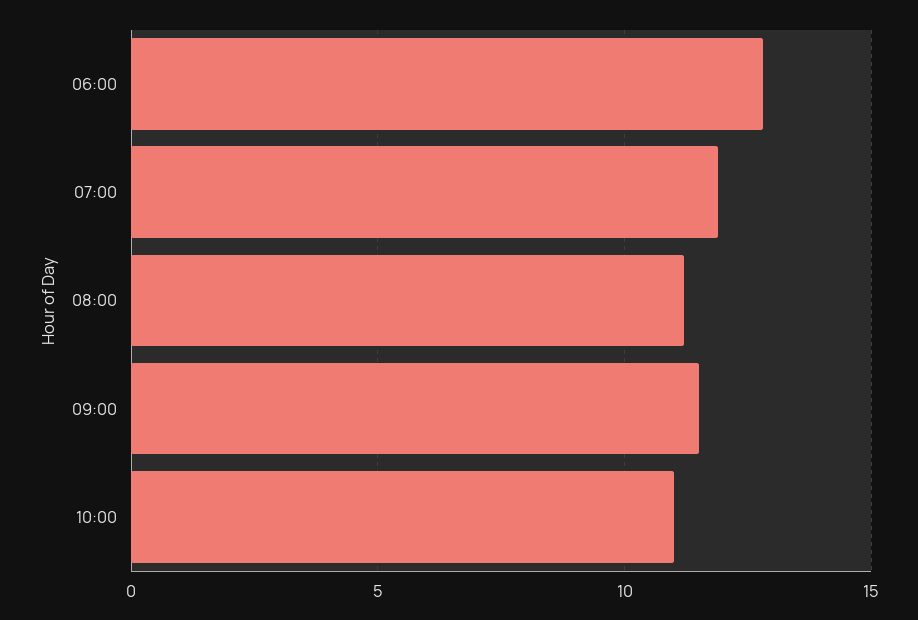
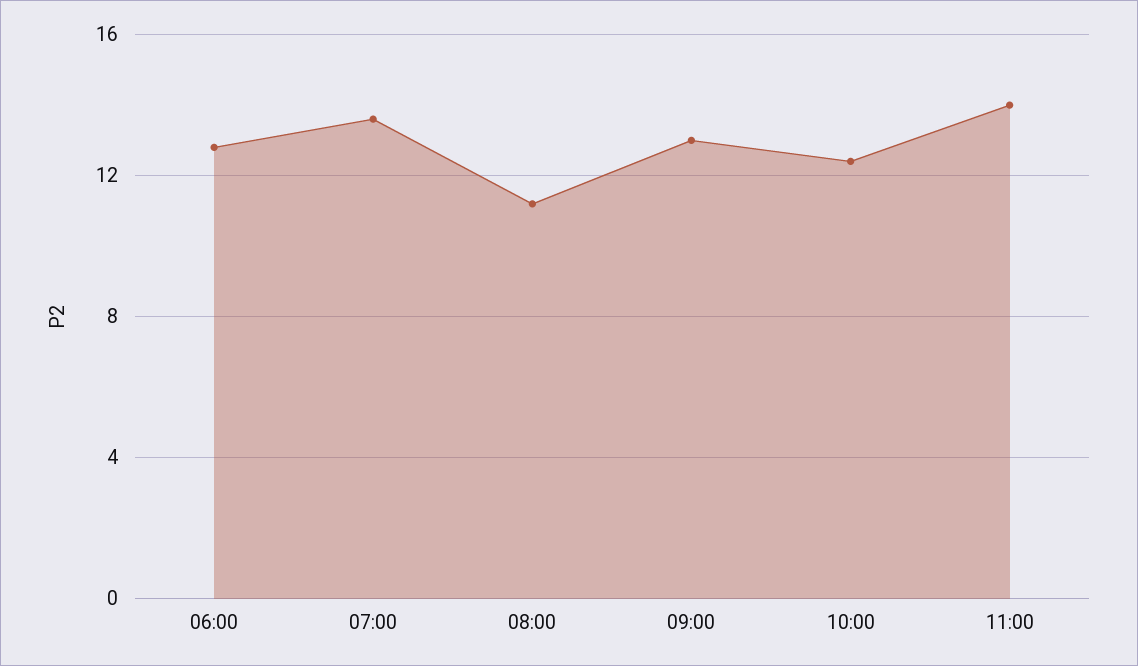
07:00: 12 -> 13.5
09:00: 11.5 -> 13
10:00: 11 -> 12.5
11:00: none -> 14

